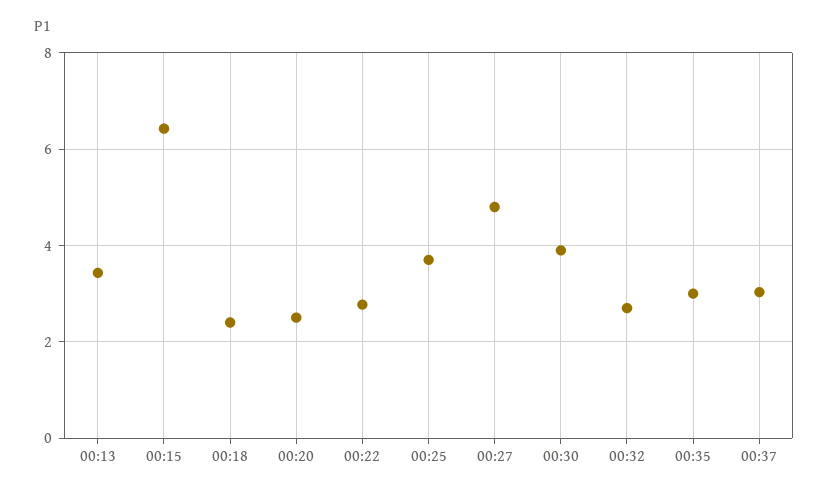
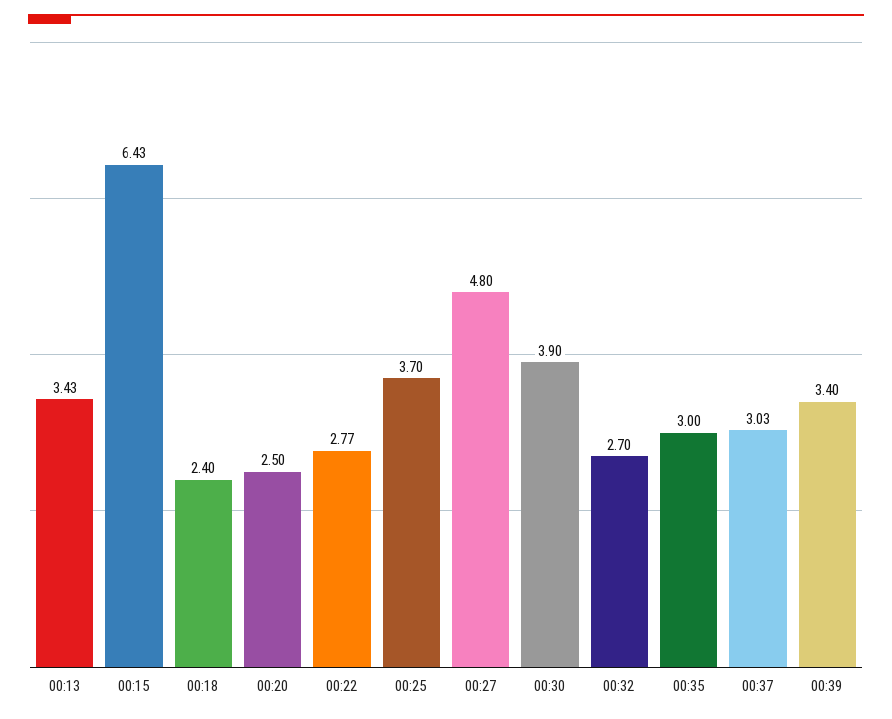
00:39: none -> 3.4

